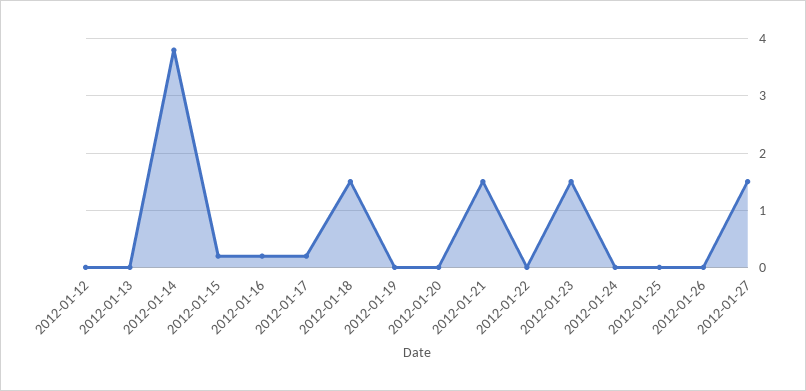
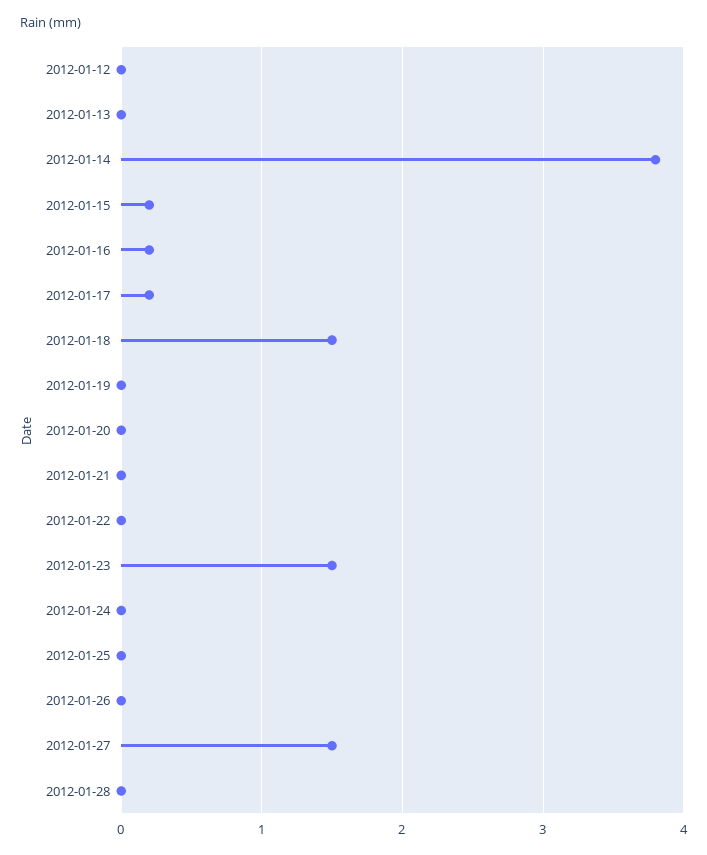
2012-01-21: 1.5 -> 0
2012-01-28: none -> 0

